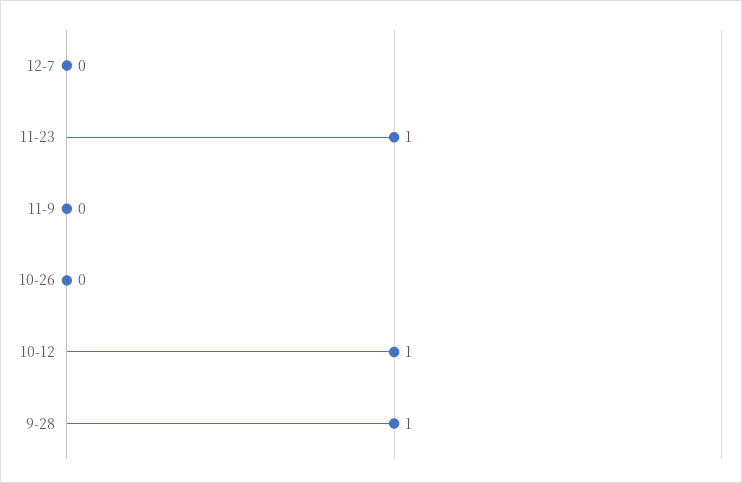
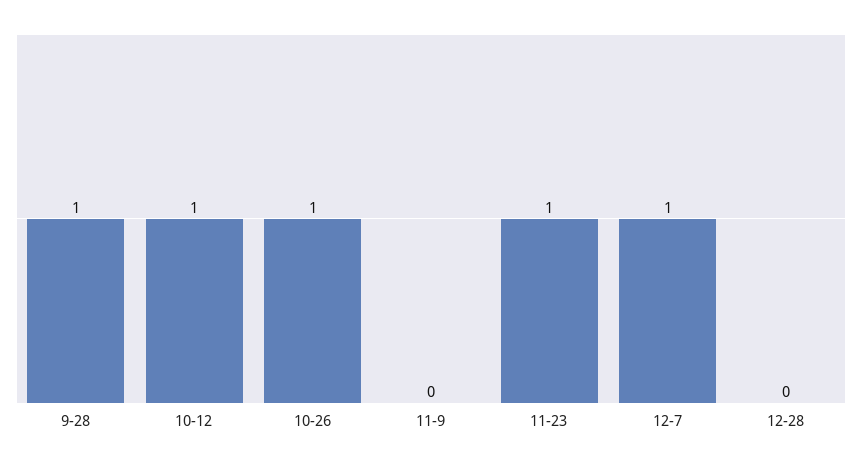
12-7: 0 -> 1
10-26: 0 -> 1
12-28: none -> 0

